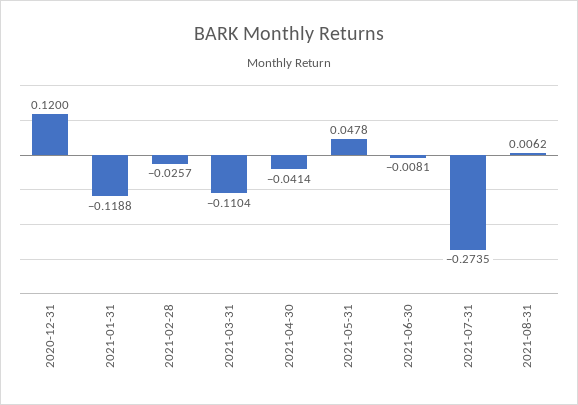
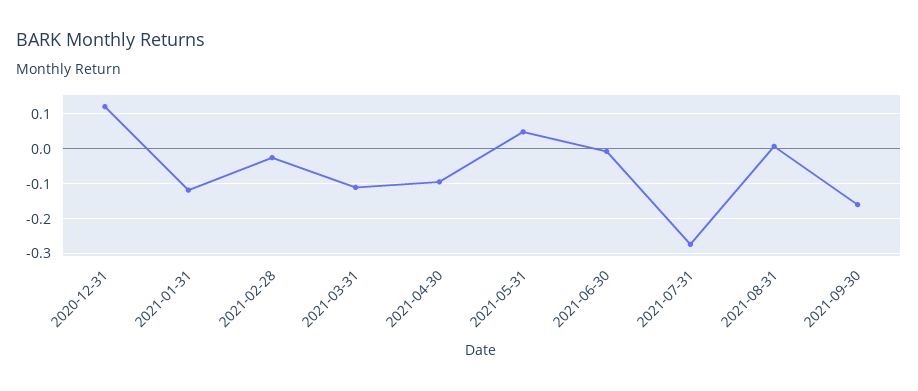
2021-04-30: -0.0414 -> -0.1
2021-09-30: none -> -0.16

